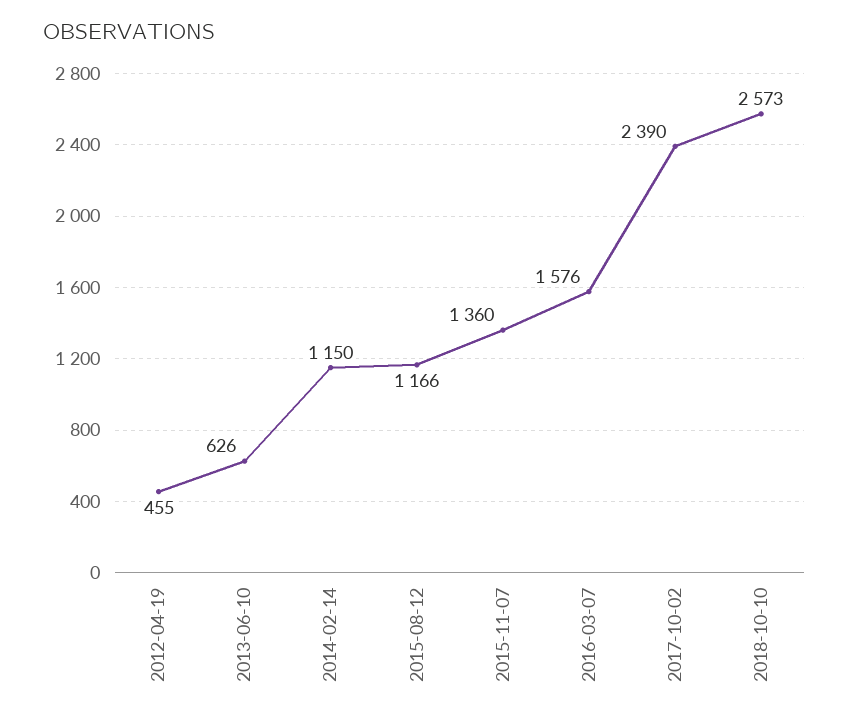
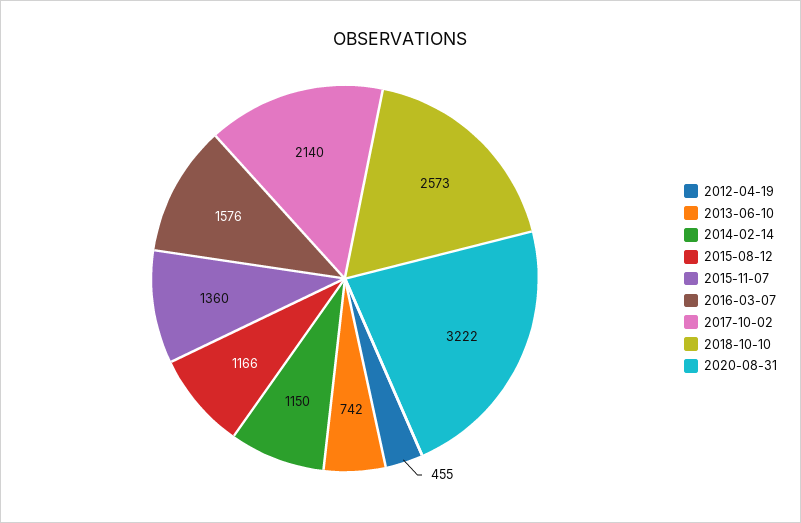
2013-06-10: 626 -> 742
2017-10-02: 2390 -> 2140
2020-08-31: none -> 3222

